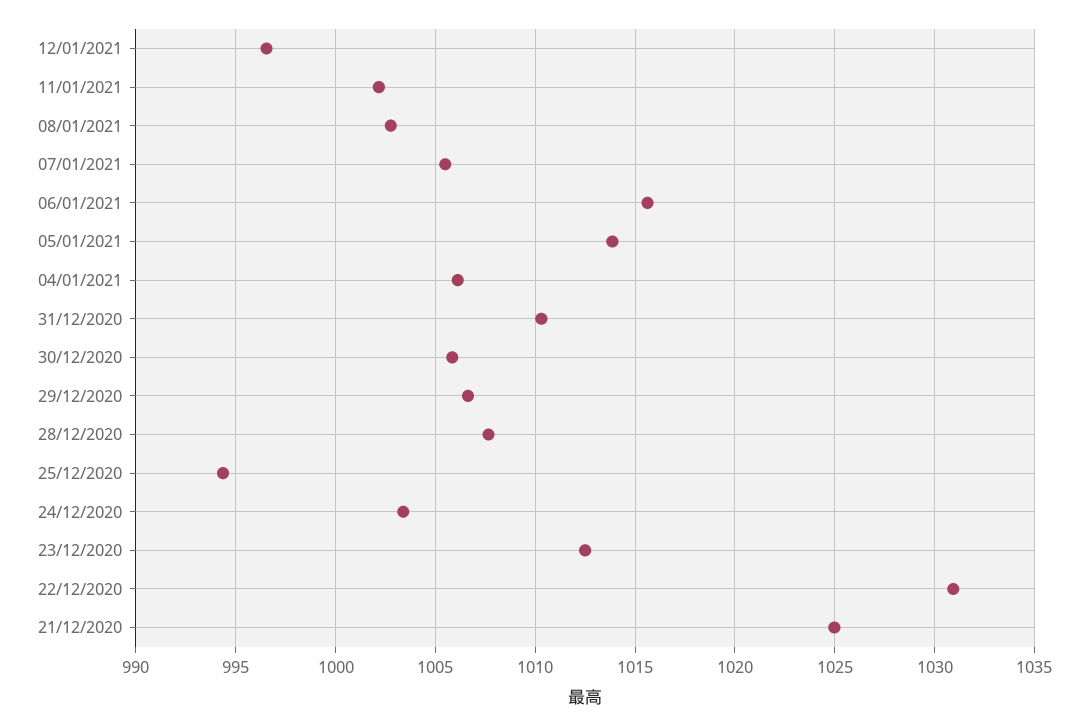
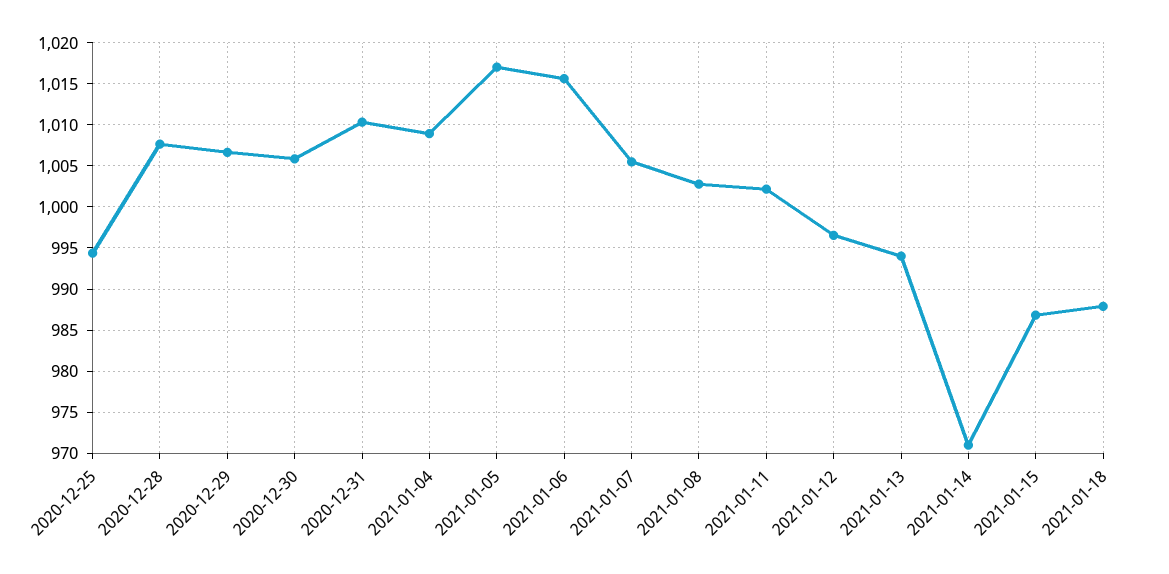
05/01/2021: 1014 -> 1017
04/01/2021: 1006 -> 1009
24/12/2020: 1003.5 -> none
23/12/2020: 1012.5 -> none
22/12/2020: 1031 -> none
21/12/2020: 1025 -> none
2021-01-13: none -> 994
2021-01-14: none -> 971
2021-01-15: none -> 987
2021-01-18: none -> 988

